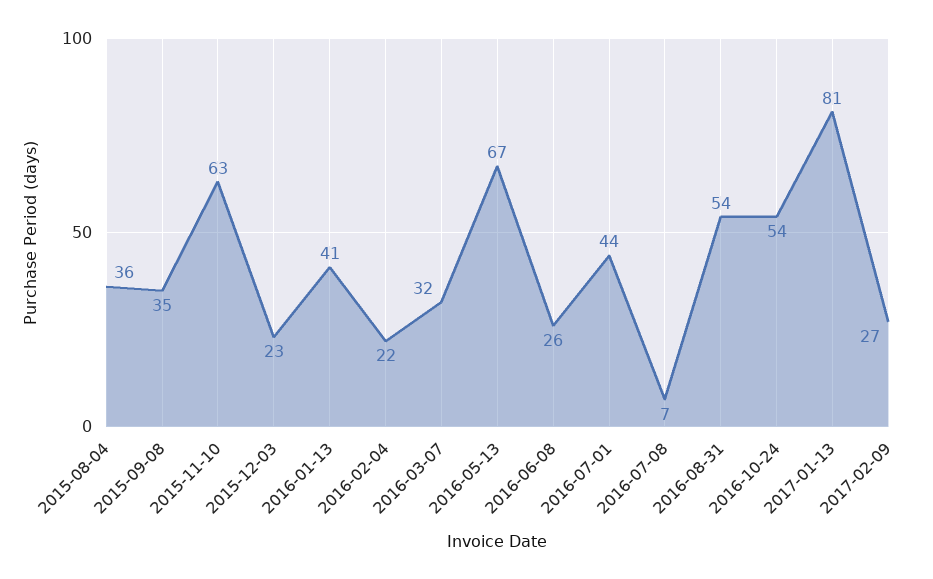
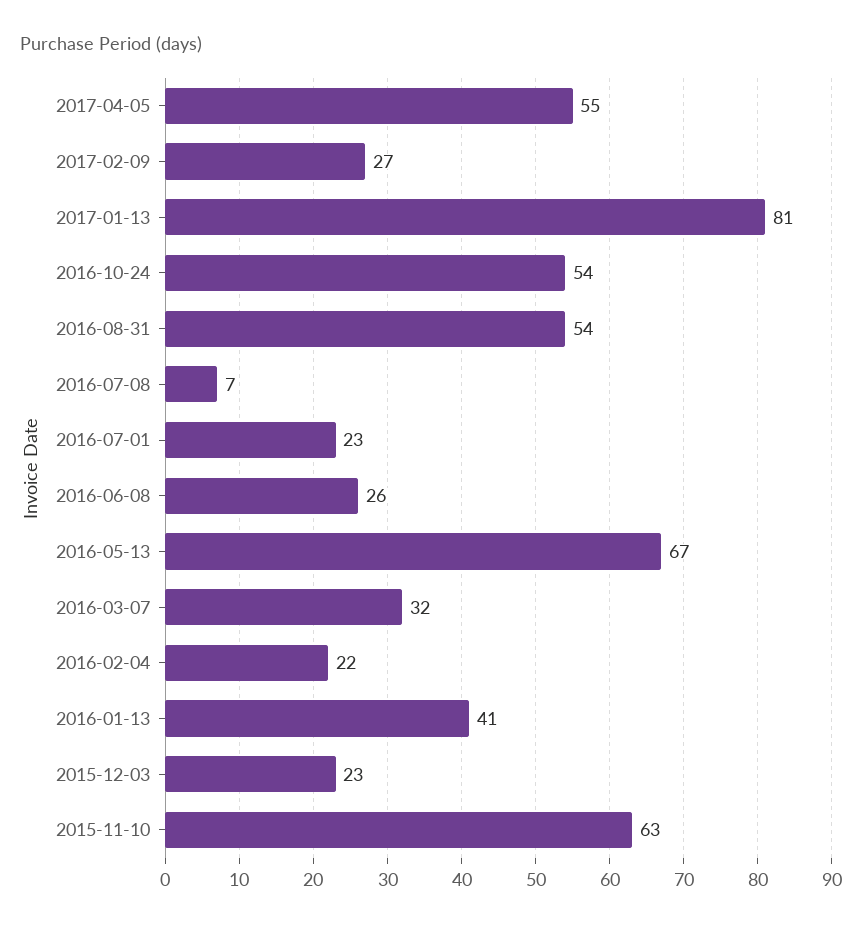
2015-08-04: 36 -> none
2015-09-08: 35 -> none
2016-07-01: 44 -> 23
2017-04-05: none -> 55

